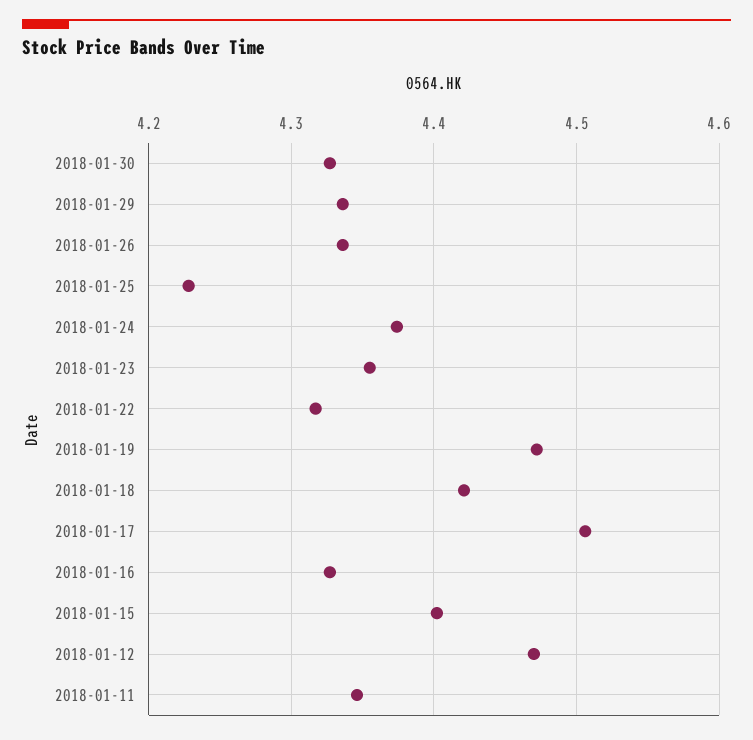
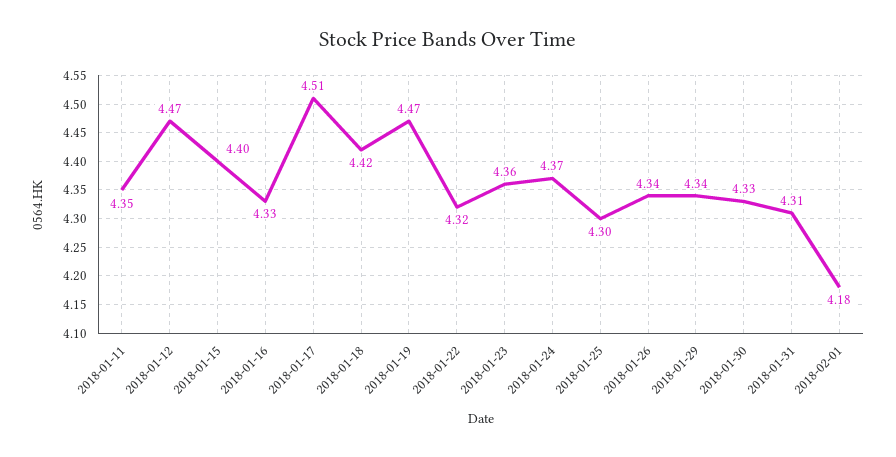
2018-01-25: 4.23 -> 4.3
2018-01-31: none -> 4.31
2018-02-01: none -> 4.18

